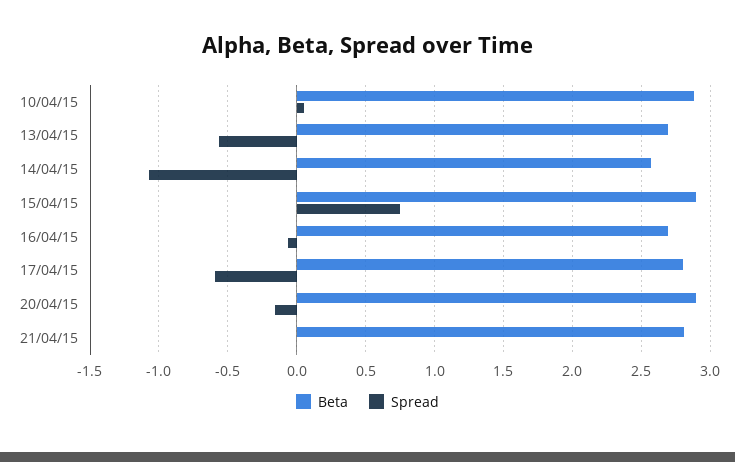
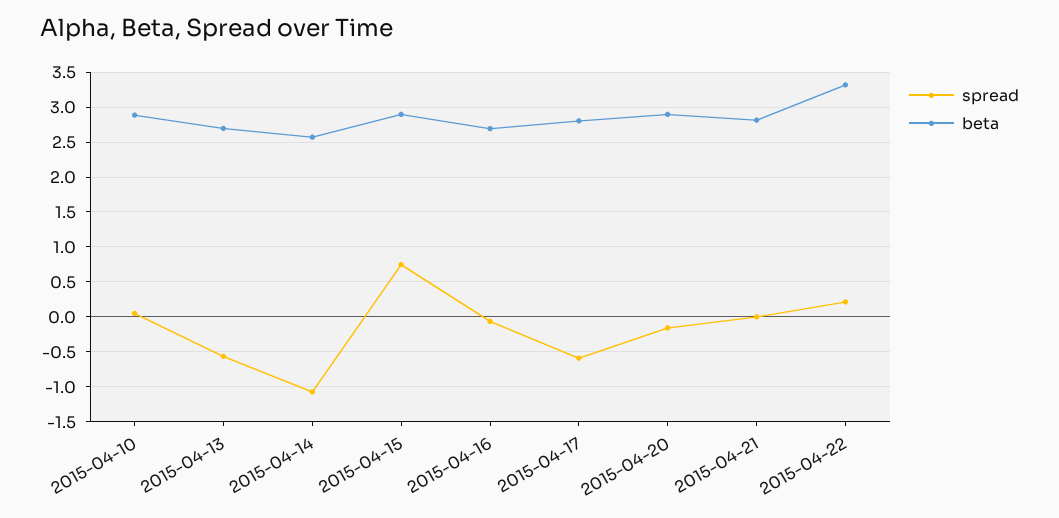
Spread, 2015-04-22: none -> 0.2
Beta, 2015-04-22: none -> 3.3

